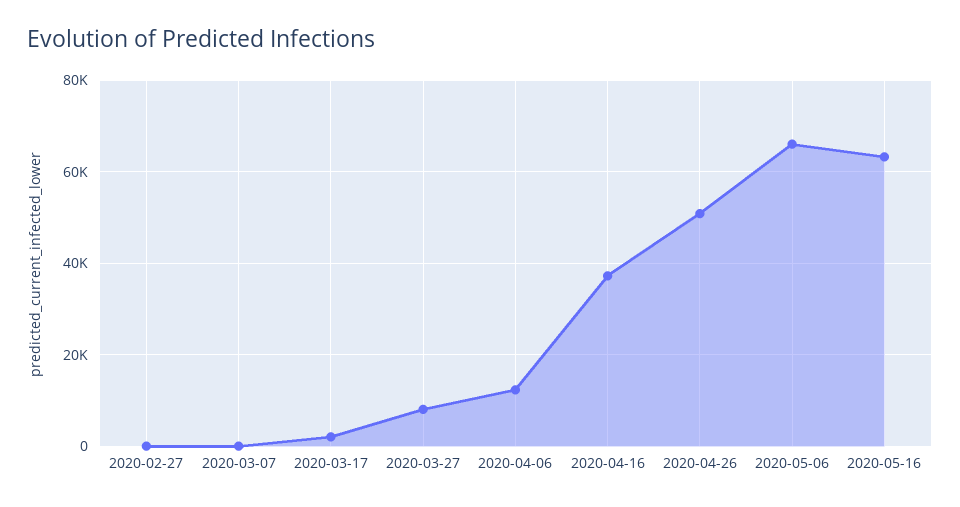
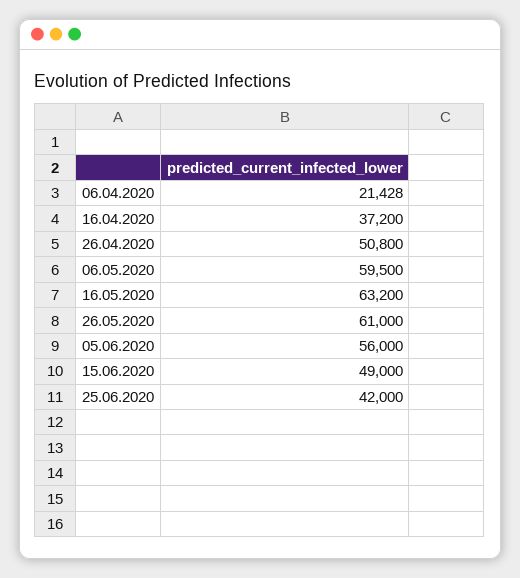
2020-02-27: 0 -> none
2020-03-07: 0 -> none
2020-03-17: 2000 -> none
2020-03-27: 8000 -> none
2020-04-06: 12000 -> 21428
2020-05-06: 66000 -> 59500
26.05.2020: none -> 61000
05.06.2020: none -> 56000
15.06.2020: none -> 49000
25.06.2020: none -> 42000

